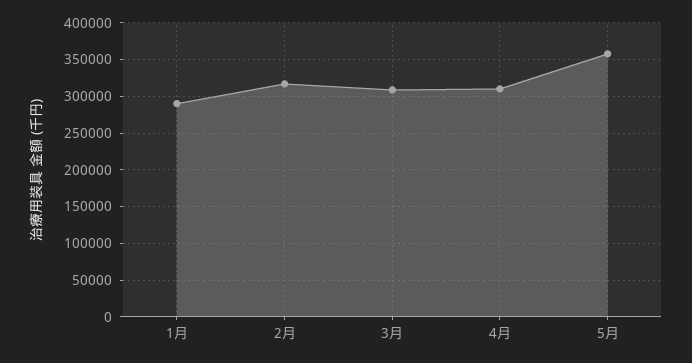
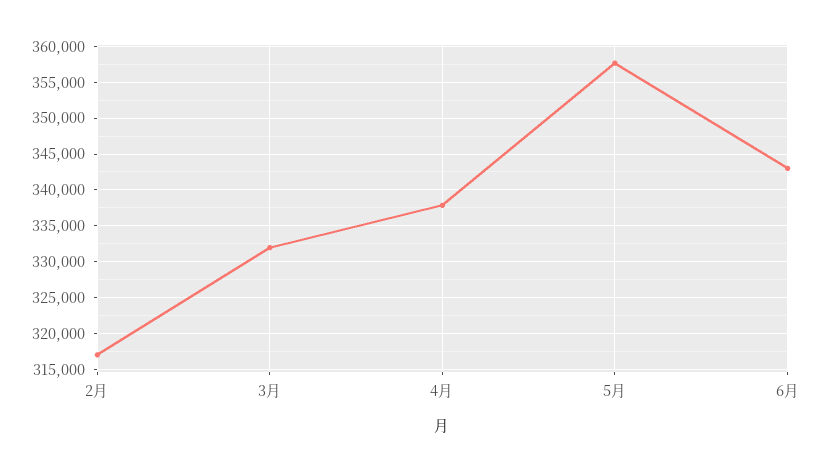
1月: 290000 -> none
3月: 310000 -> 332000
4月: 310000 -> 338000
6月: none -> 343000

